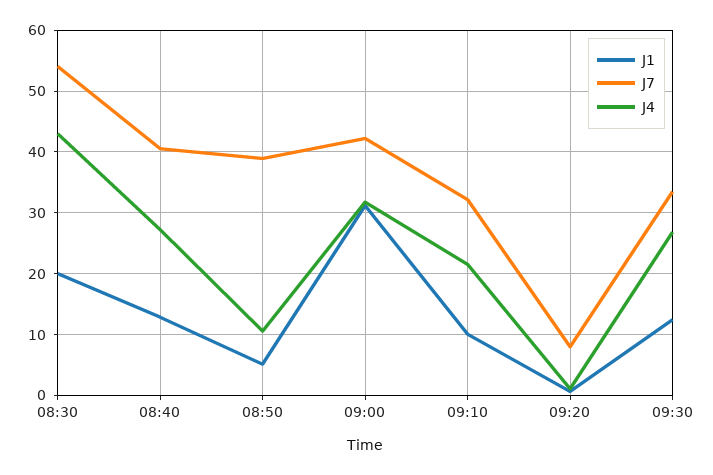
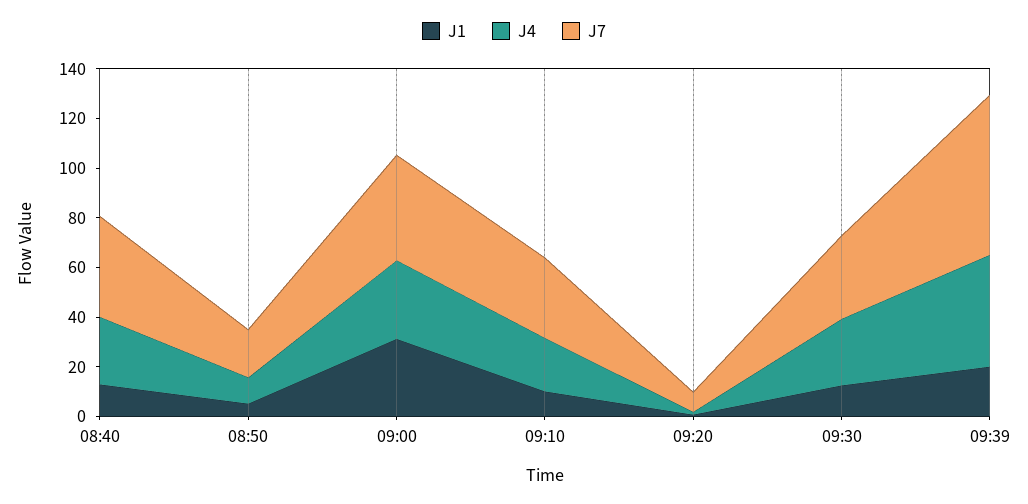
J1, 08:30: 20 -> none
J7, 08:30: 54 -> none
J4, 08:30: 43 -> none
J7, 08:50: 39 -> 20
J1, 09:39: none -> 20
J4, 09:39: none -> 45
J7, 09:39: none -> 65

